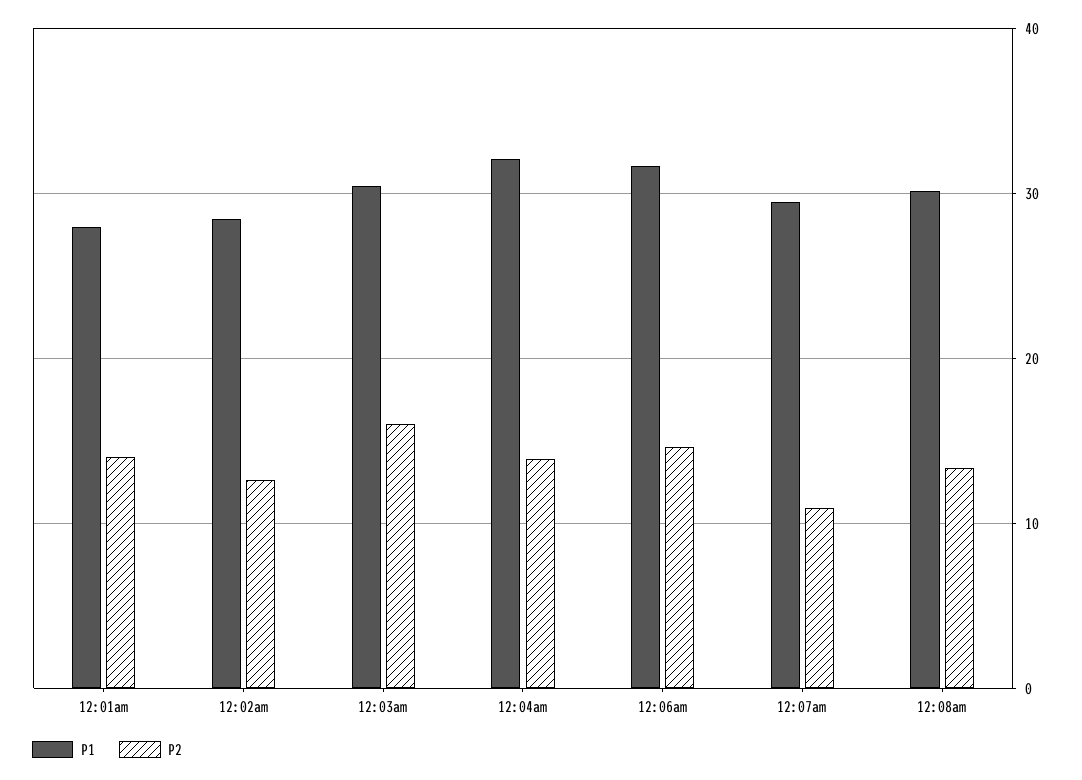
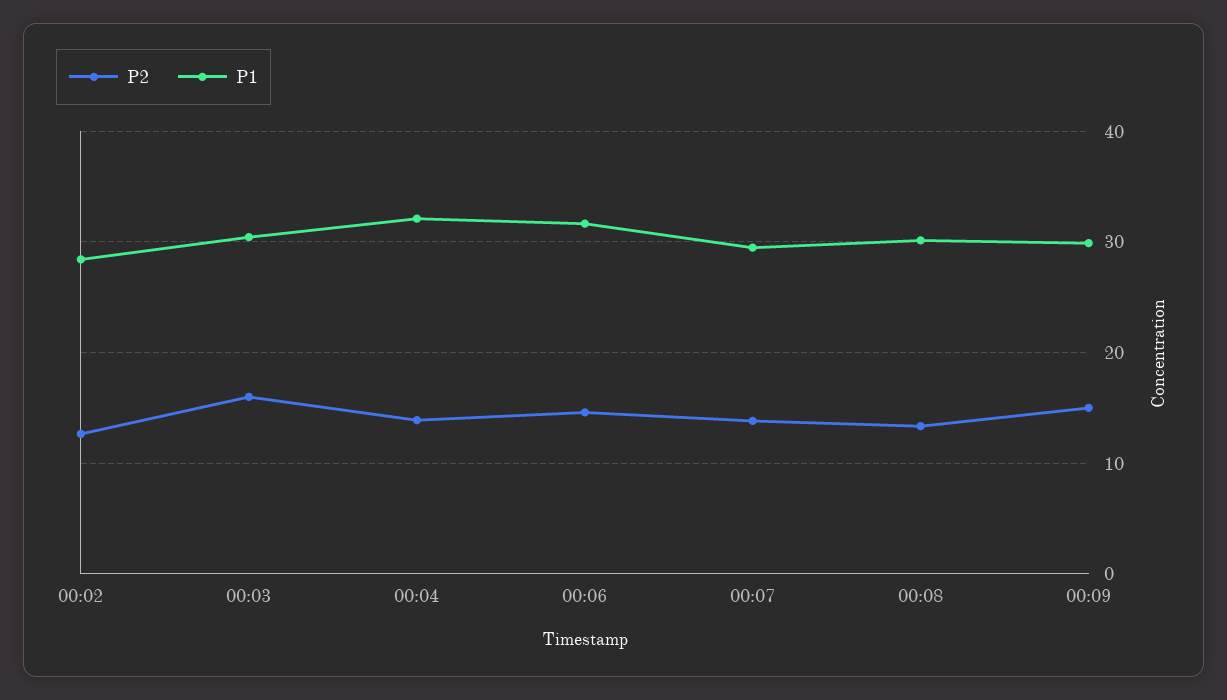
P1, 12:01am: 28 -> none
P2, 12:01am: 14 -> none
P2, 12:07am: 11 -> 14
P2, 00:09: none -> 15
P1, 00:09: none -> 30

